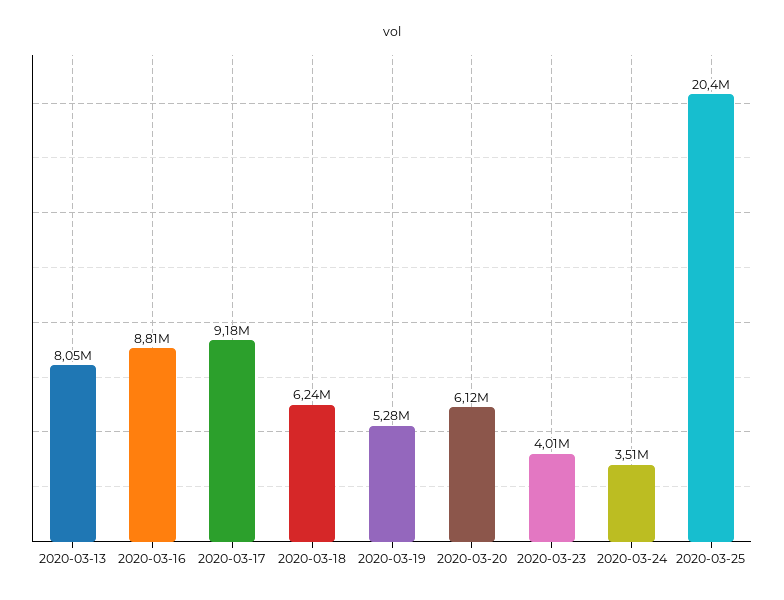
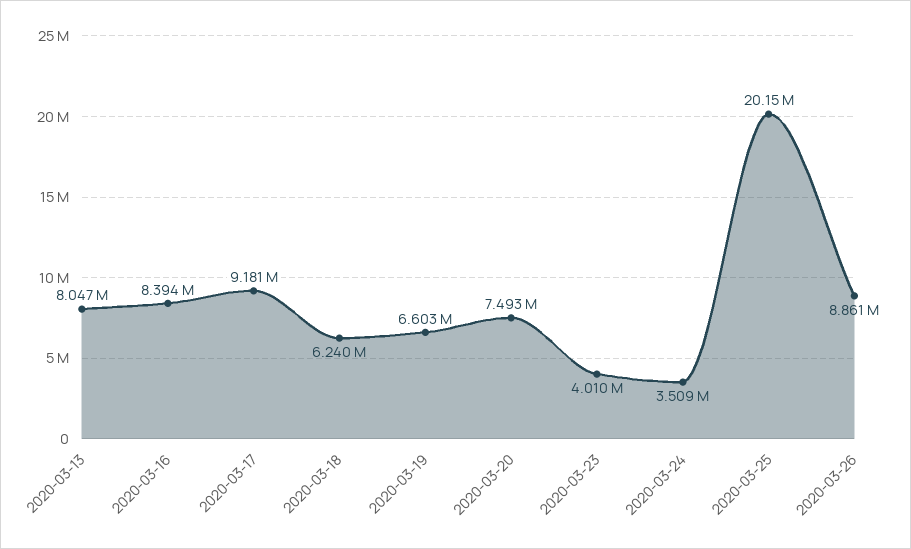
2020-03-16: 8810000 -> 8394000
2020-03-19: 5280000 -> 6603000
2020-03-20: 6120000 -> 7493000
2020-03-25: 20400000 -> 20150000
2020-03-26: none -> 8861000

